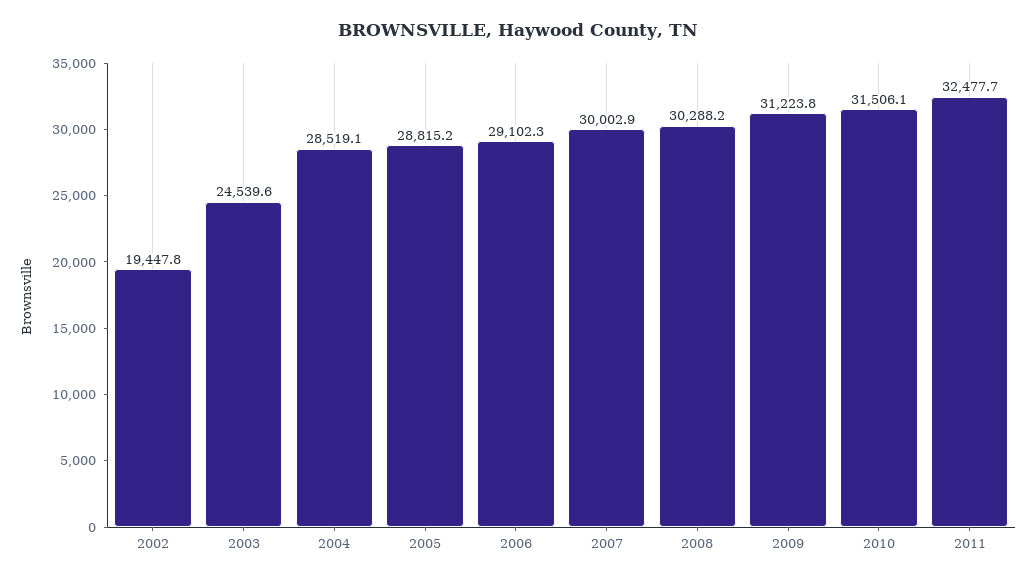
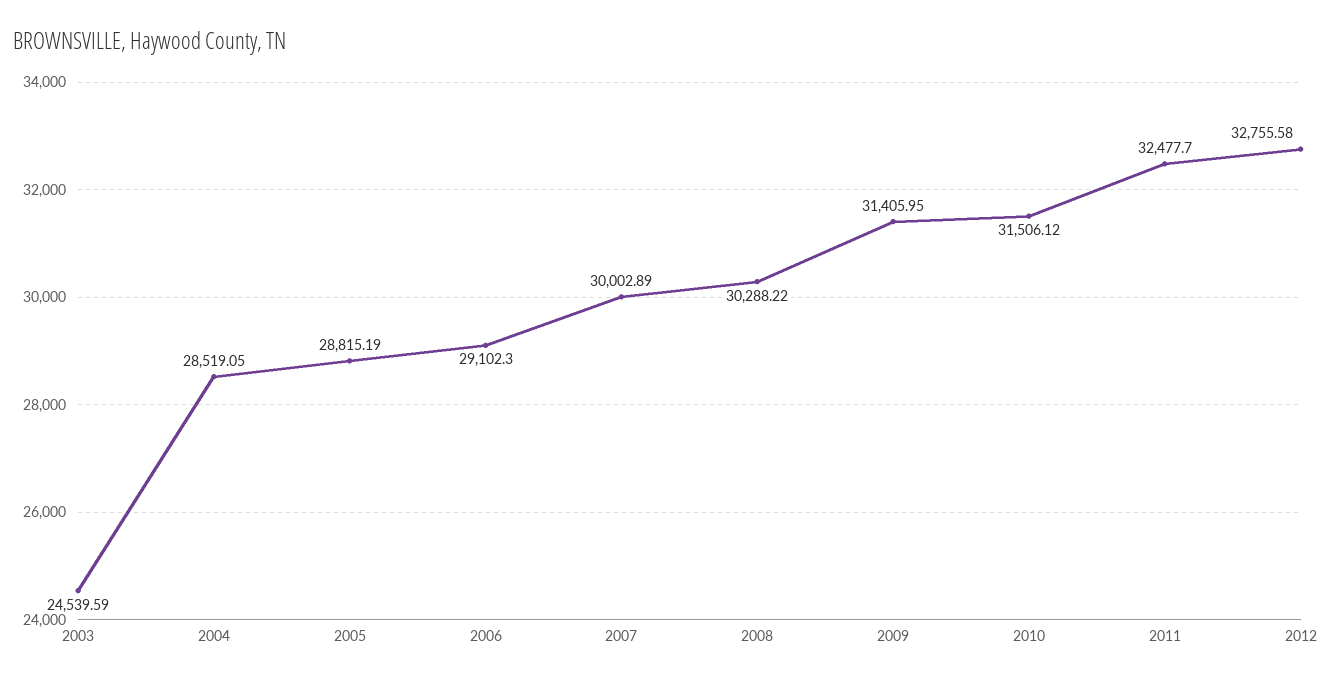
2002: 19447.8 -> none
2009: 31223.8 -> 31405.95
2012: none -> 32755.58

